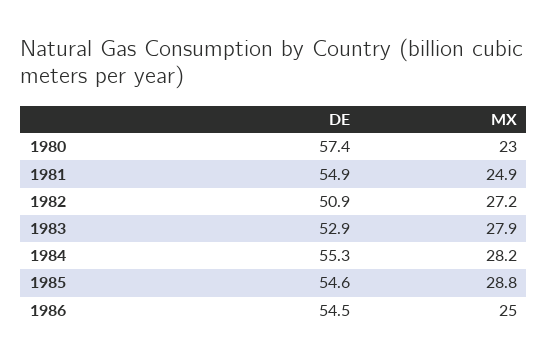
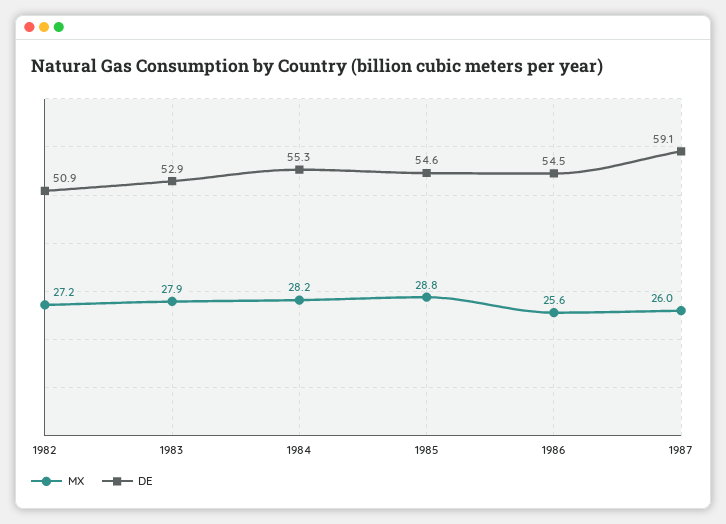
DE, 1980: 57.4 -> none
MX, 1980: 23 -> none
DE, 1981: 54.9 -> none
MX, 1981: 24.9 -> none
MX, 1986: 25 -> 25.6
MX, 1987: none -> 26
DE, 1987: none -> 59.1

